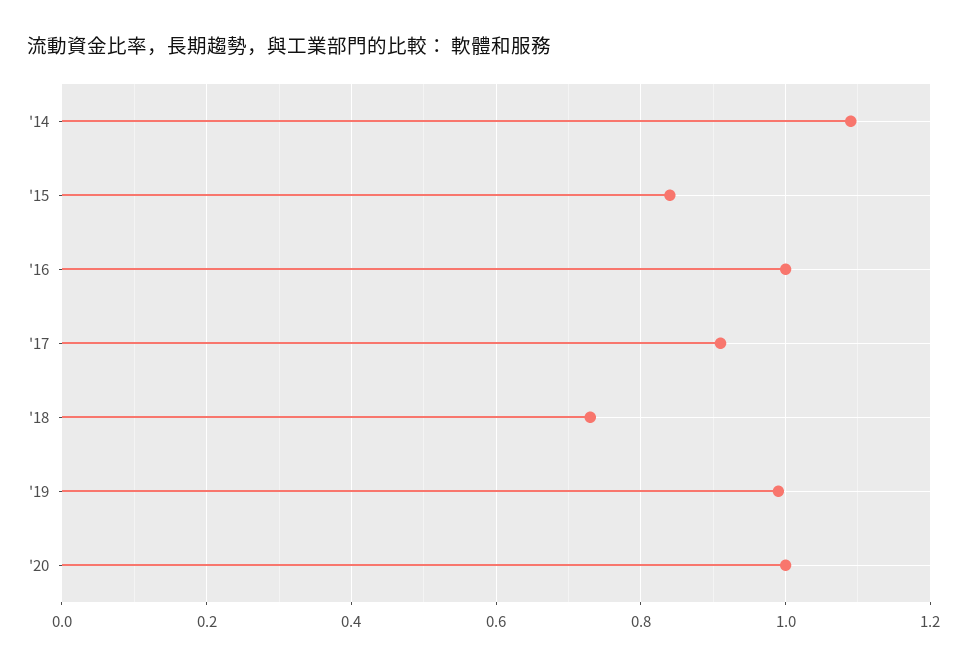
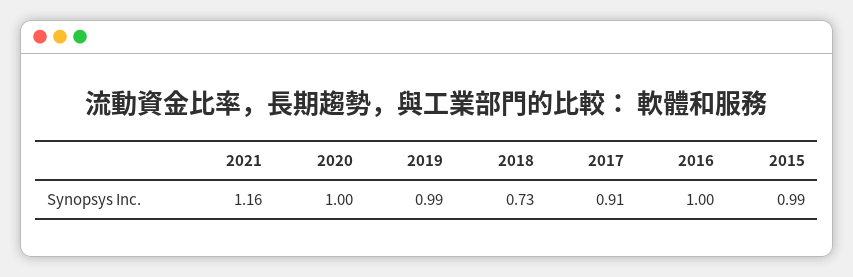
'14: 1.1 -> none
'15: 0.85 -> 0.99
2021: none -> 1.16

